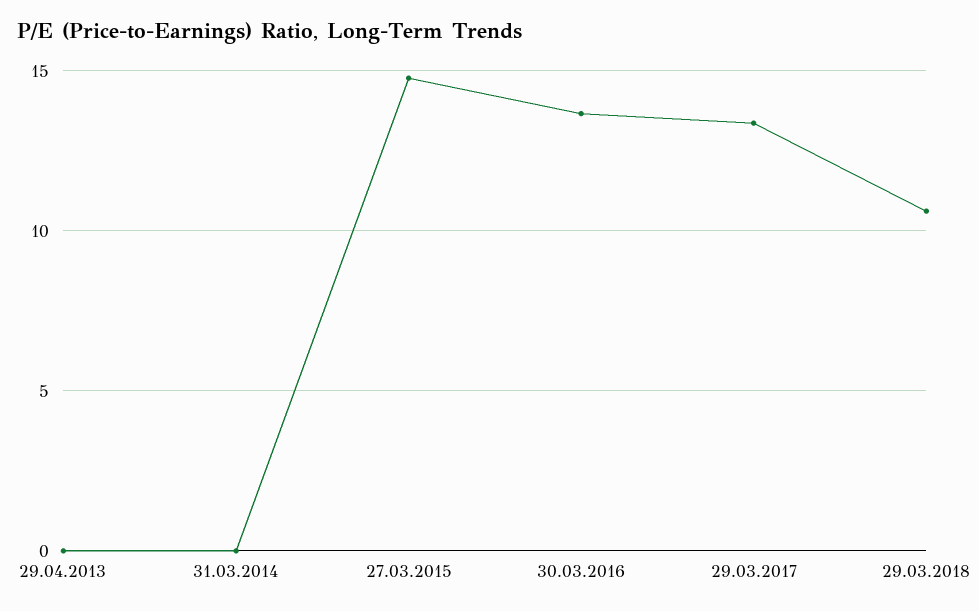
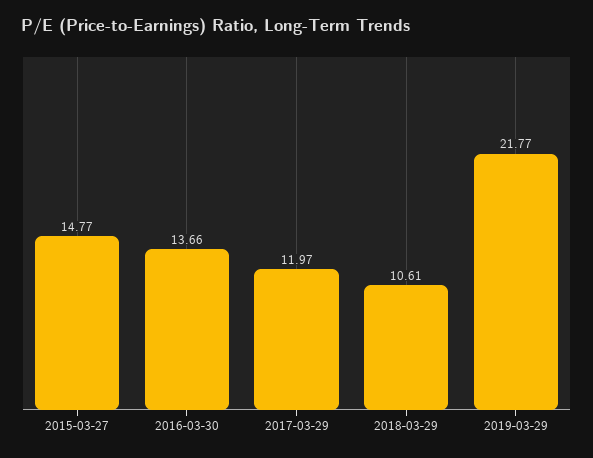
29.04.2013: 0 -> none
31.03.2014: 0 -> none
29.03.2017: 13.5 -> 11.97
2019-03-29: none -> 21.77

